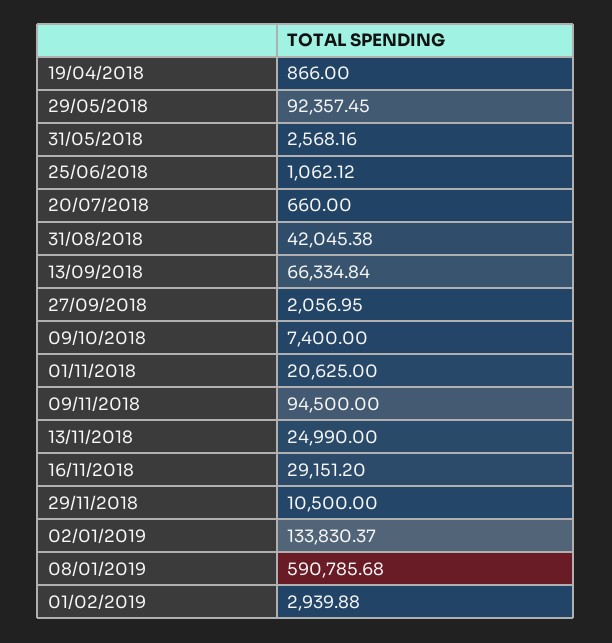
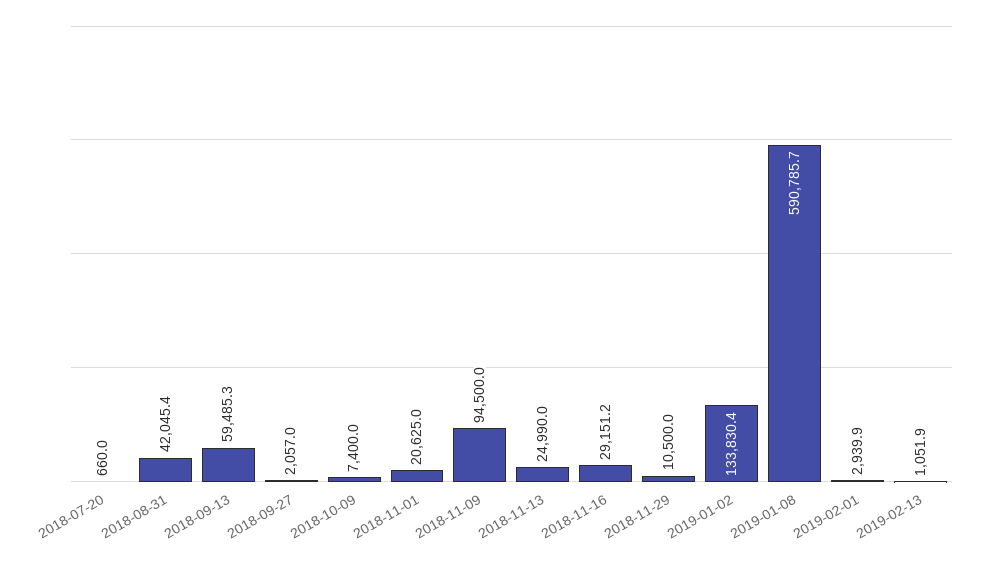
19/04/2018: 866 -> none
29/05/2018: 92357.45 -> none
31/05/2018: 2568.16 -> none
25/06/2018: 1062.12 -> none
13/09/2018: 66334.84 -> 59485.3
2019-02-13: none -> 1051.9

